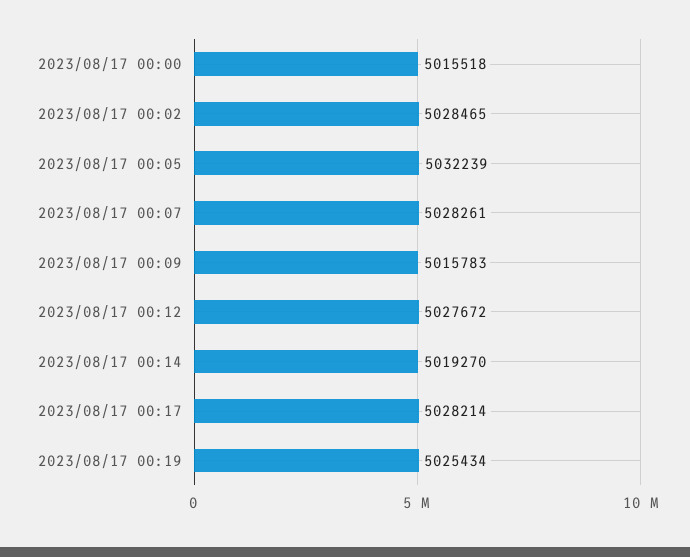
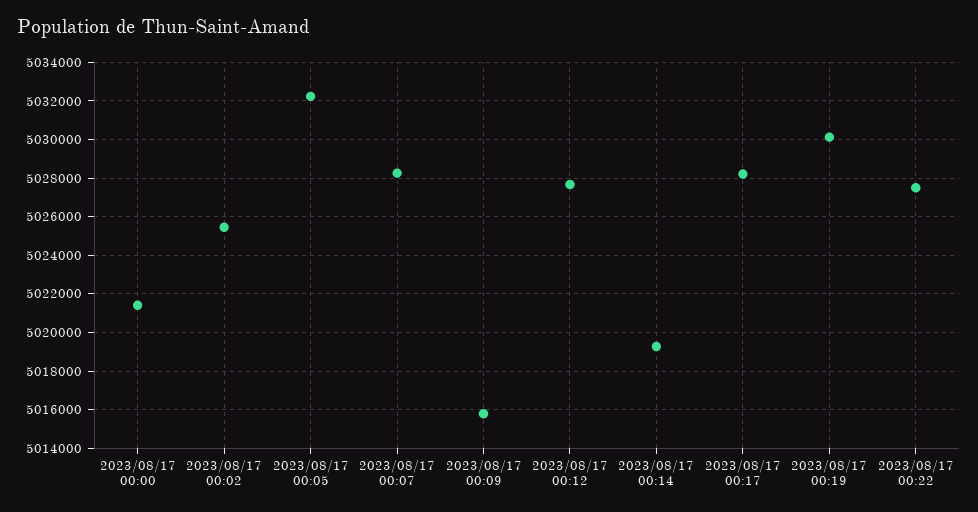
2023/08/17 00:00: 5015518 -> 5021500
2023/08/17 00:02: 5028465 -> 5025500
2023/08/17 00:19: 5025434 -> 5030000
2023/08/17 00:22: none -> 5027500

